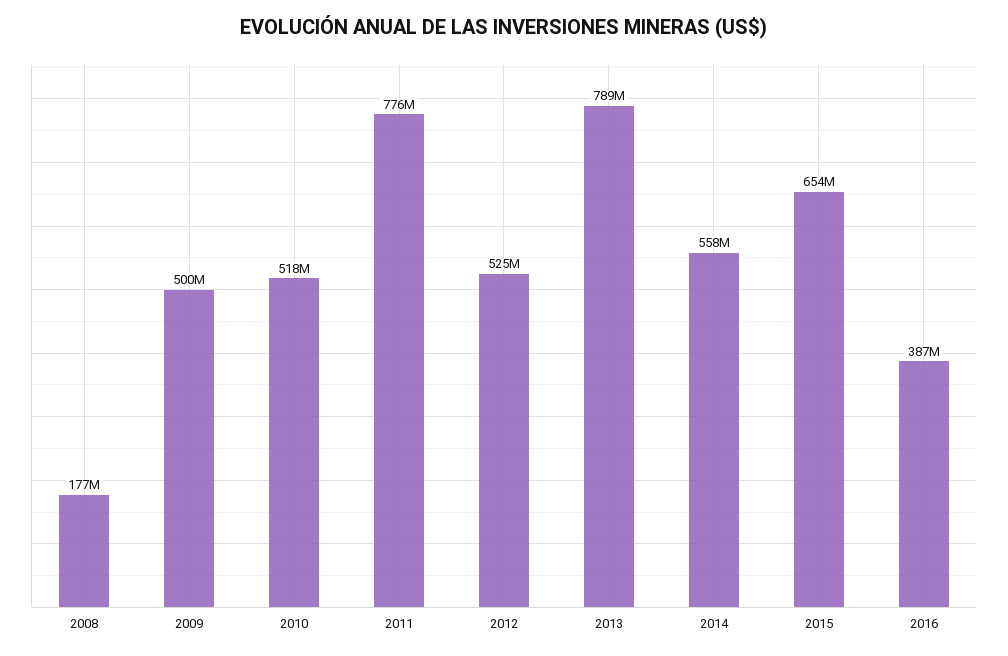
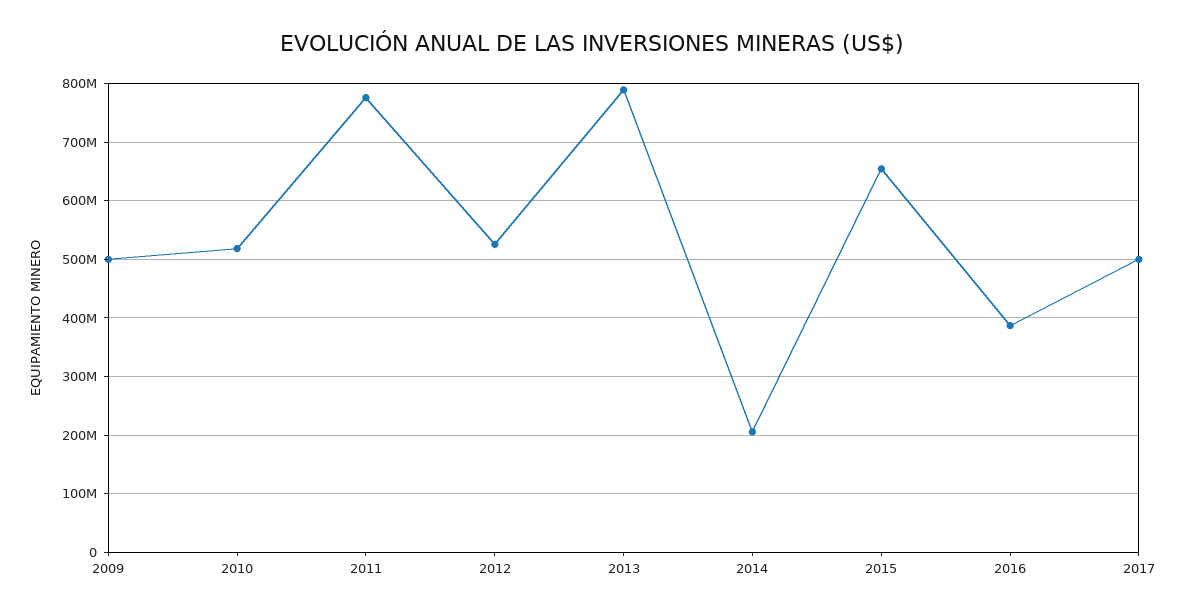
2008: 177000000 -> none
2014: 558000000 -> 200000000
2017: none -> 500000000

